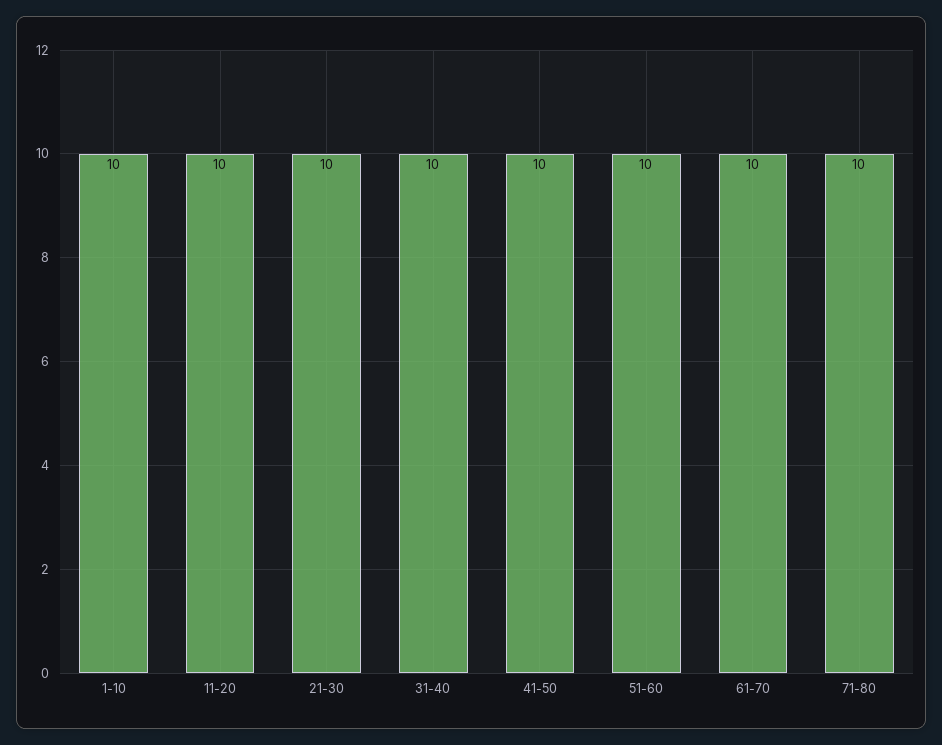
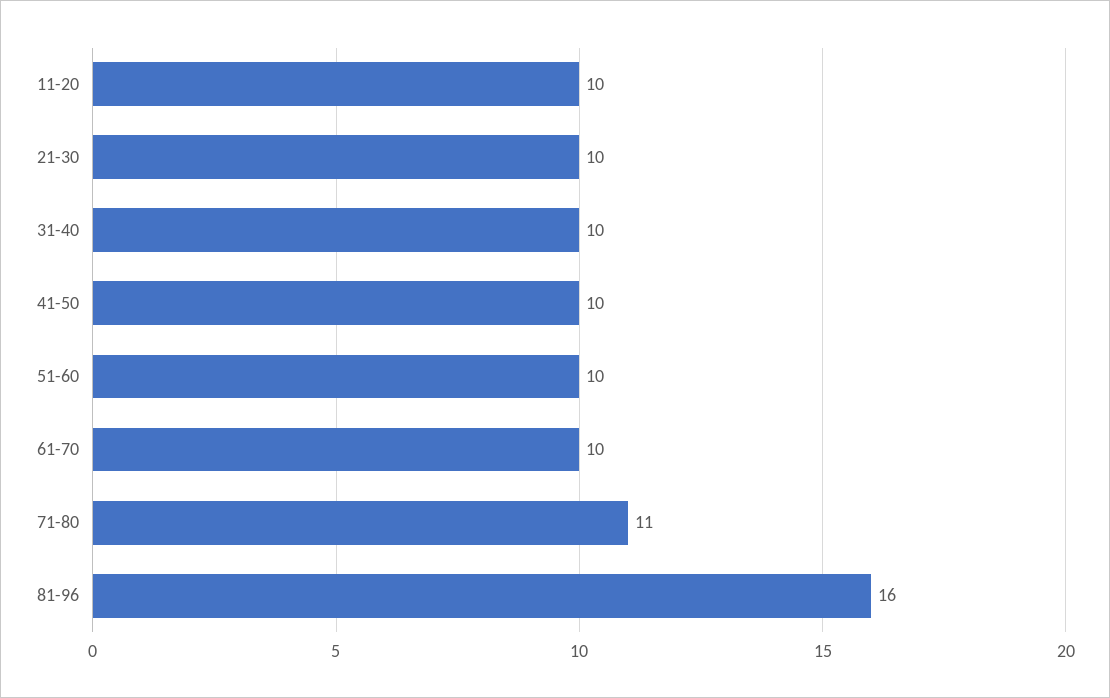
1-10: 10 -> none
71-80: 10 -> 11
81-96: none -> 16

